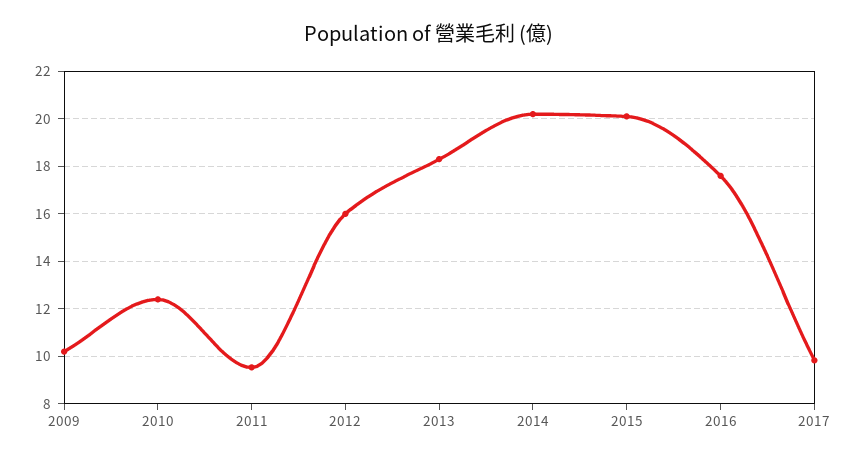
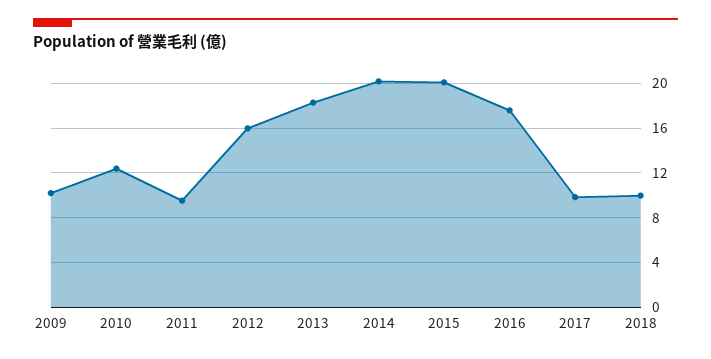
2018: none -> 10

